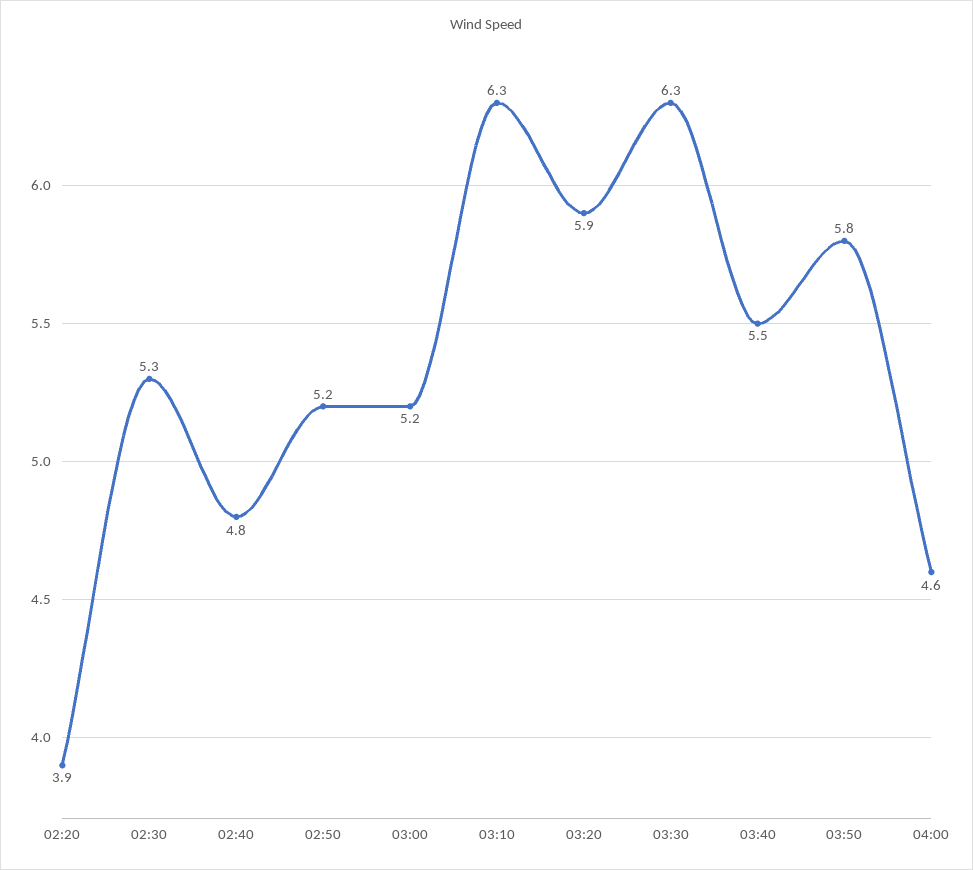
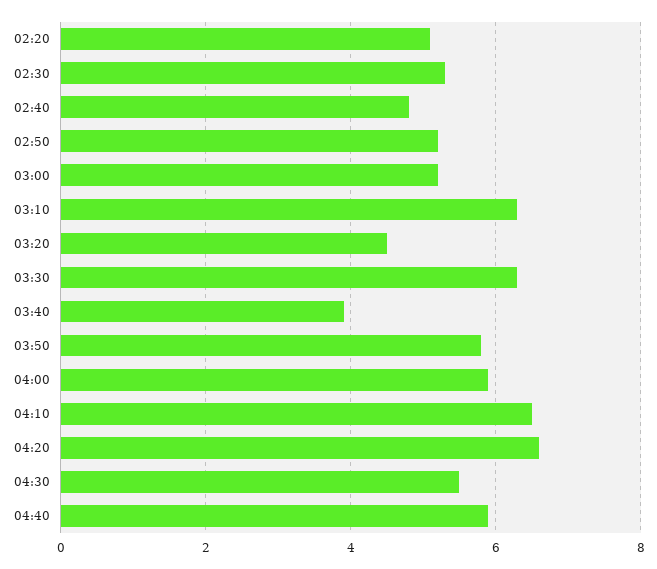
02:20: 3.9 -> 5
03:20: 5.9 -> 4.5
03:40: 5.5 -> 4
04:00: 4.6 -> 6
04:10: none -> 6.5
04:20: none -> 6.5
04:30: none -> 5.5
04:40: none -> 6

